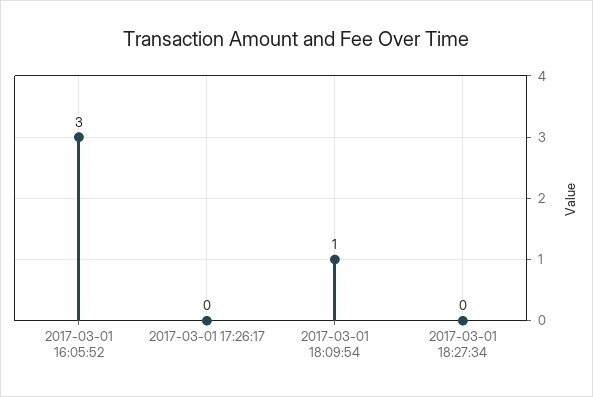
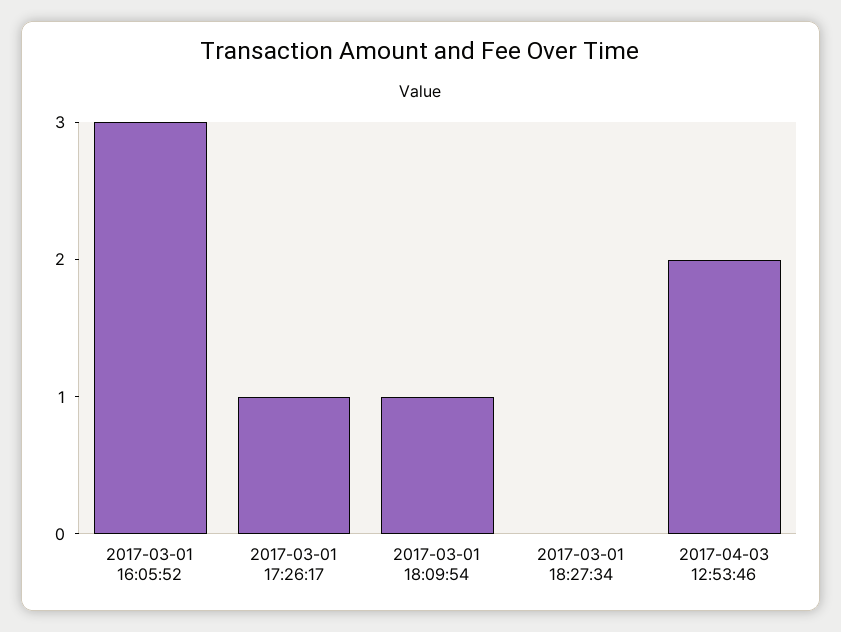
2017-03-01 17:26:17: 0 -> 1
2017-04-03 12:53:46: none -> 2

